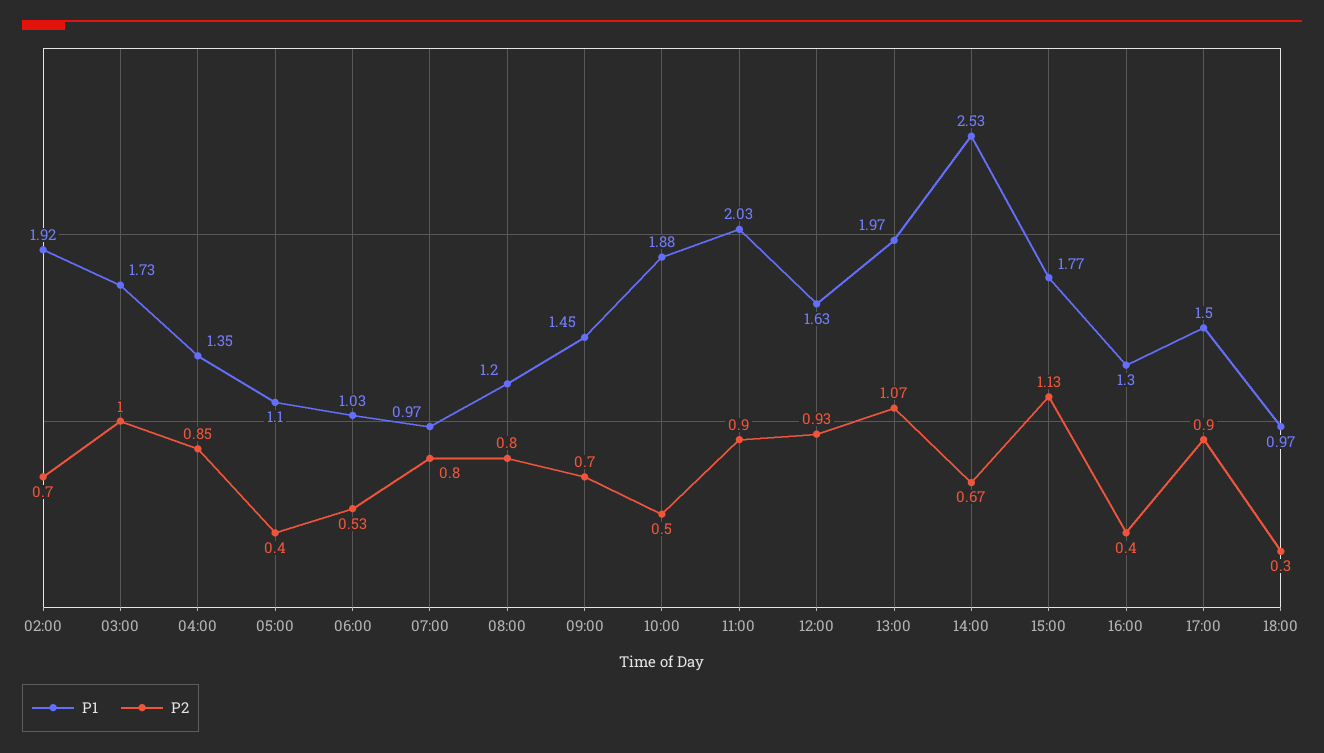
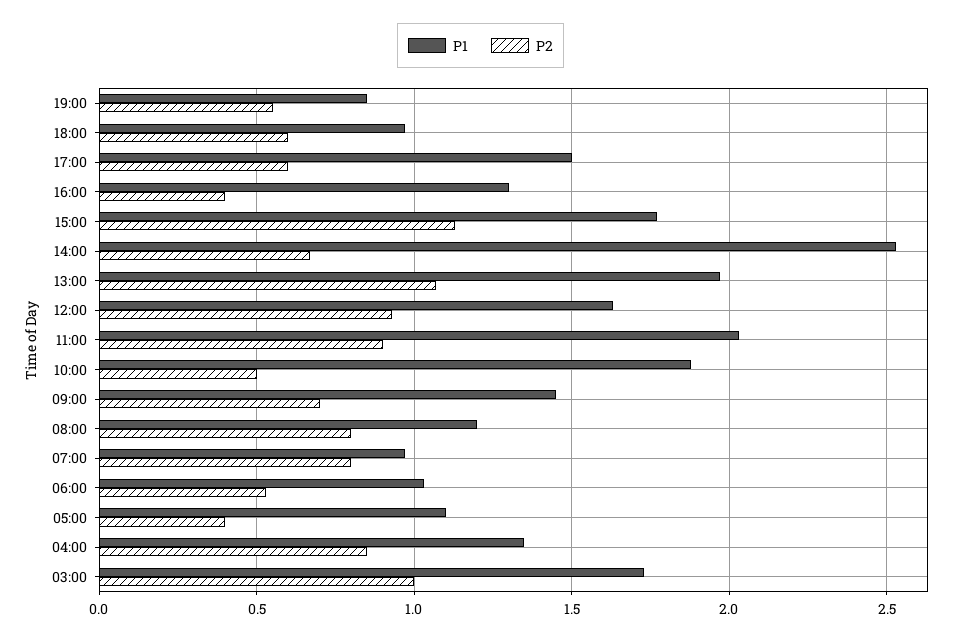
P1, 02:00: 1.92 -> none
P2, 02:00: 0.7 -> none
P2, 17:00: 0.9 -> 0.6
P2, 18:00: 0.3 -> 0.6
P1, 19:00: none -> 0.85
P2, 19:00: none -> 0.55

